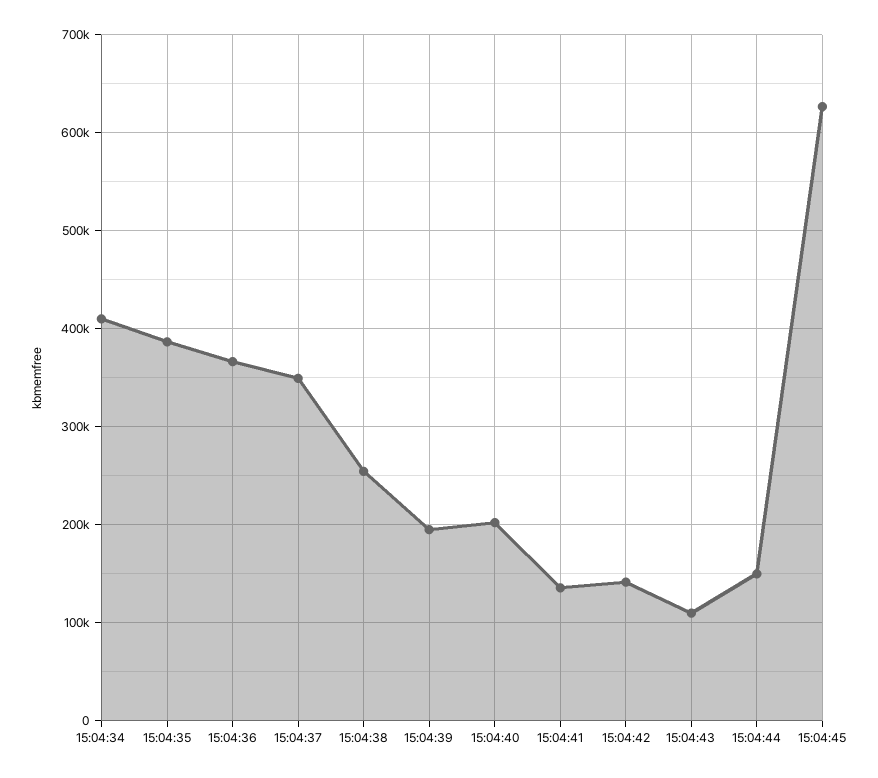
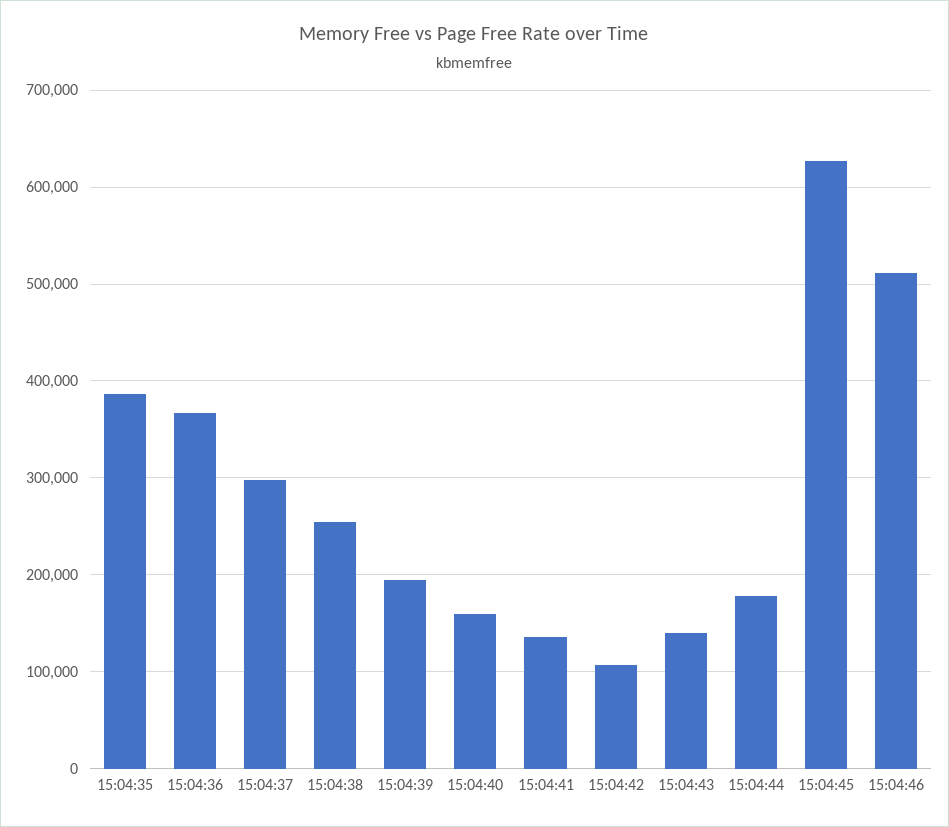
15:04:34: 410000 -> none
15:04:37: 350000 -> 300000
15:04:40: 200000 -> 160000
15:04:42: 140000 -> 110000
15:04:43: 110000 -> 140000
15:04:44: 150000 -> 180000
15:04:46: none -> 510000

